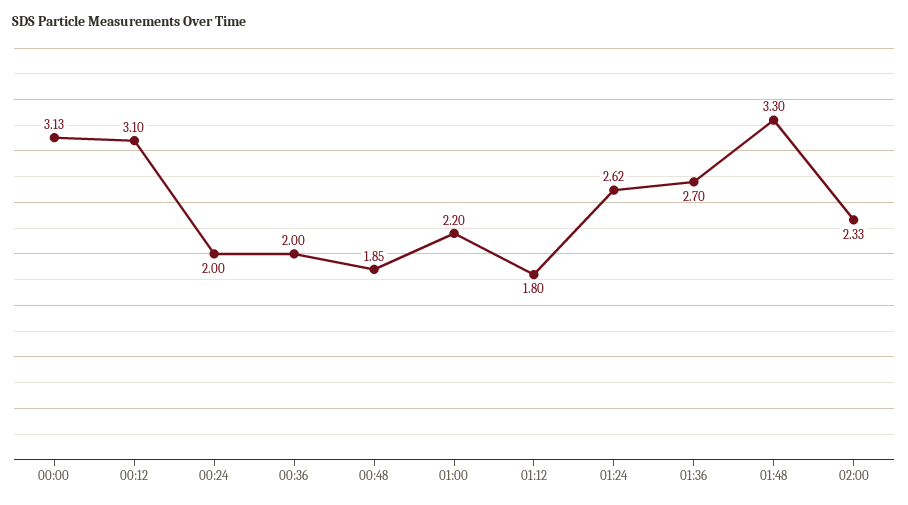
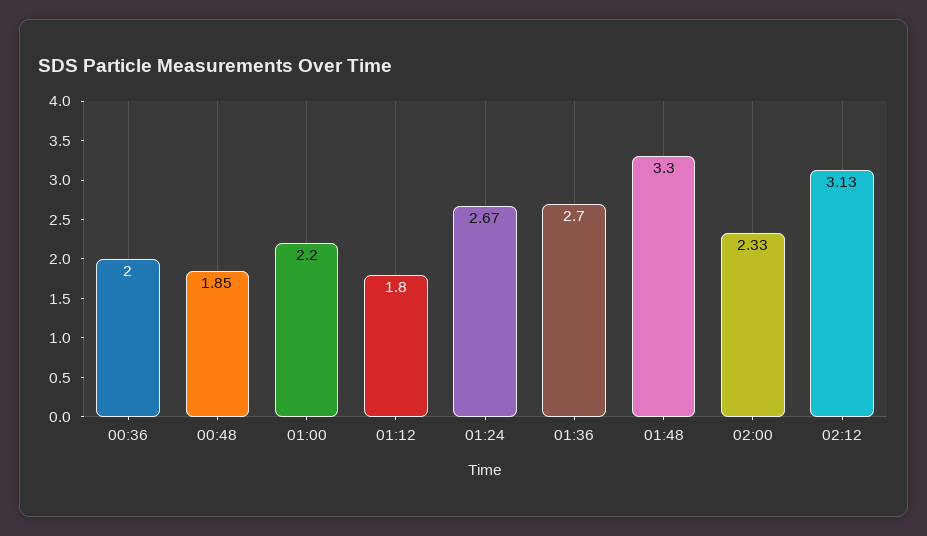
00:00: 3.13 -> none
00:12: 3.1 -> none
00:24: 2 -> none
01:24: 2.62 -> 2.67
02:12: none -> 3.13

